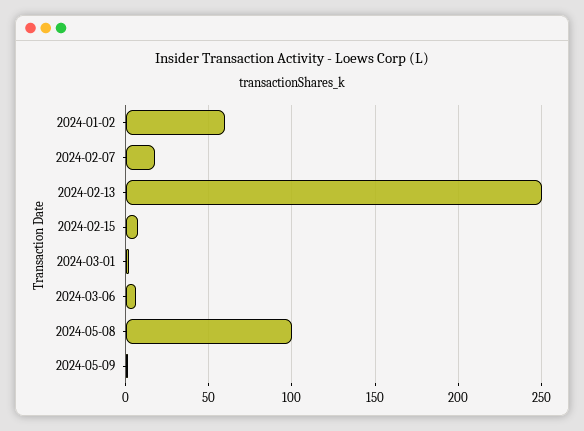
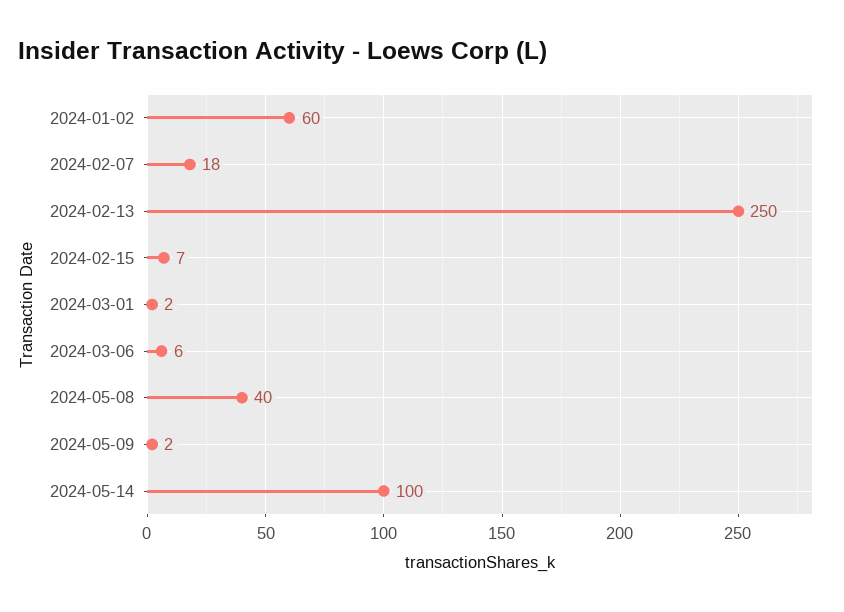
2024-05-08: 100 -> 40
2024-05-14: none -> 100

